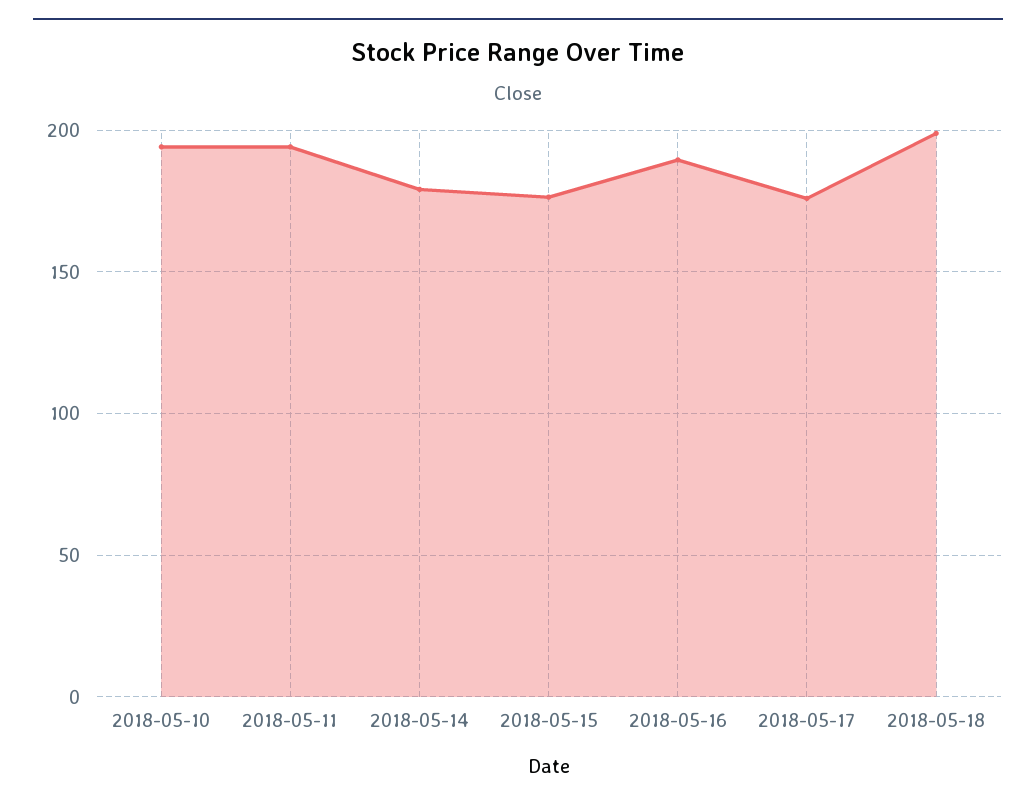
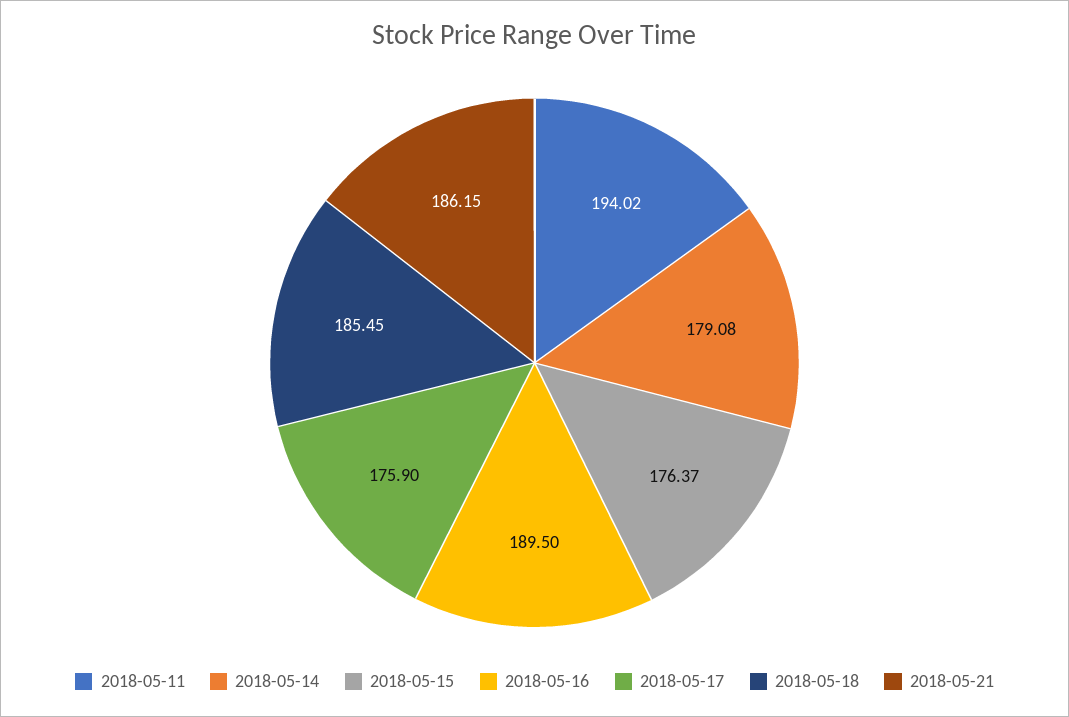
2018-05-10: 195 -> none
2018-05-18: 200 -> 185.45
2018-05-21: none -> 186.15

